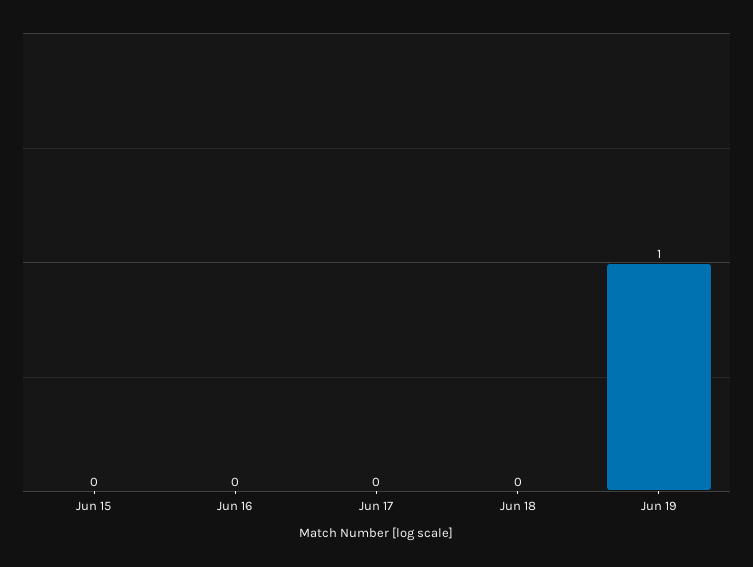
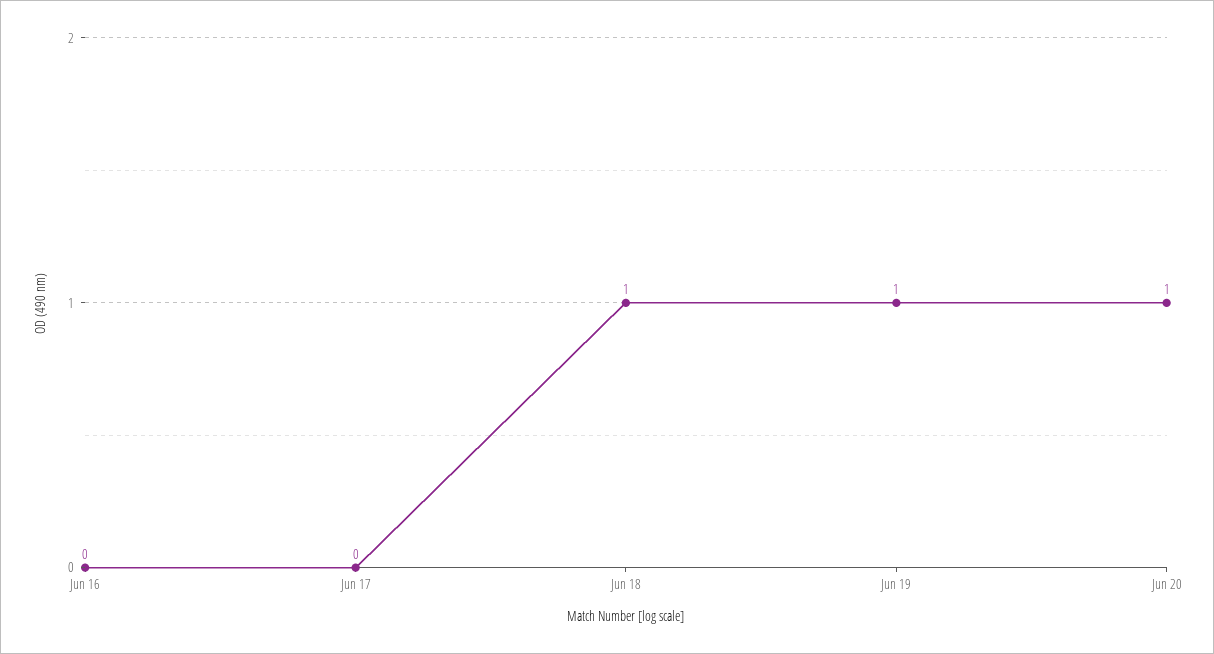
Jun 15: 0 -> none
Jun 18: 0 -> 1
Jun 20: none -> 1

